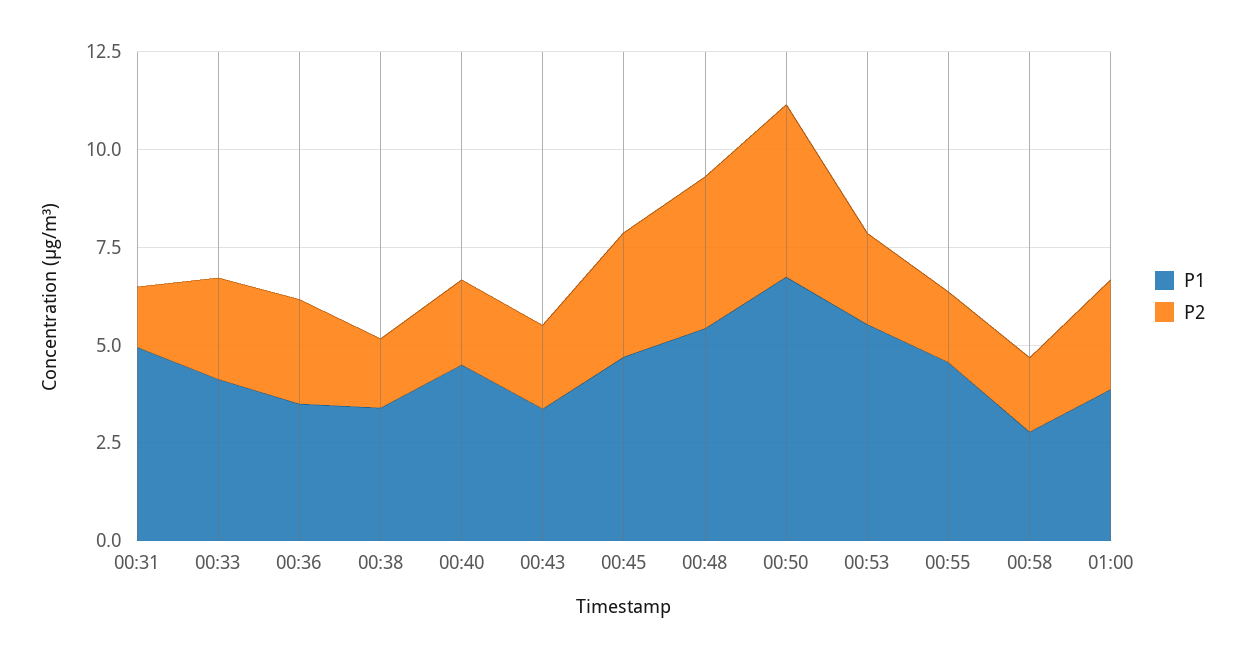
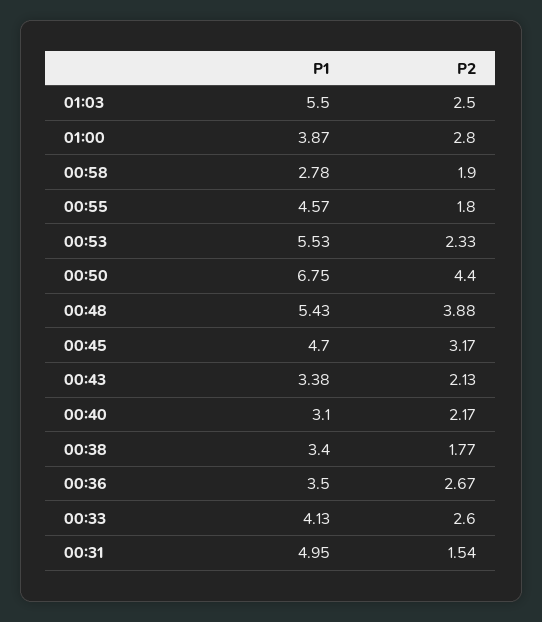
P1, 00:40: 4.5 -> 3.1
P1, 01:03: none -> 5.5
P2, 01:03: none -> 2.5

